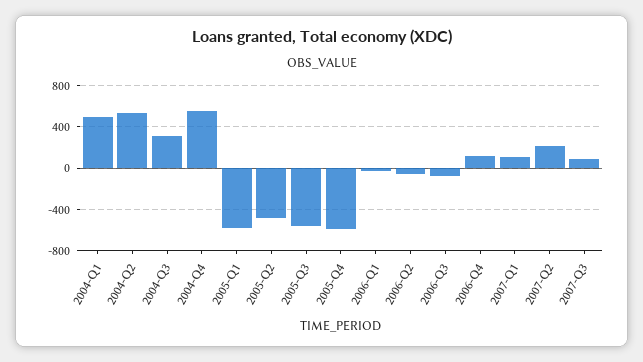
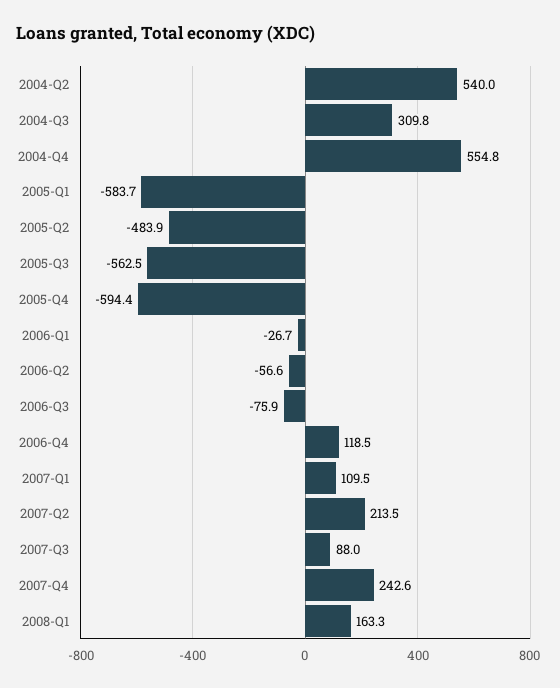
2004-Q1: 500 -> none
2007-Q4: none -> 242.6
2008-Q1: none -> 163.3

